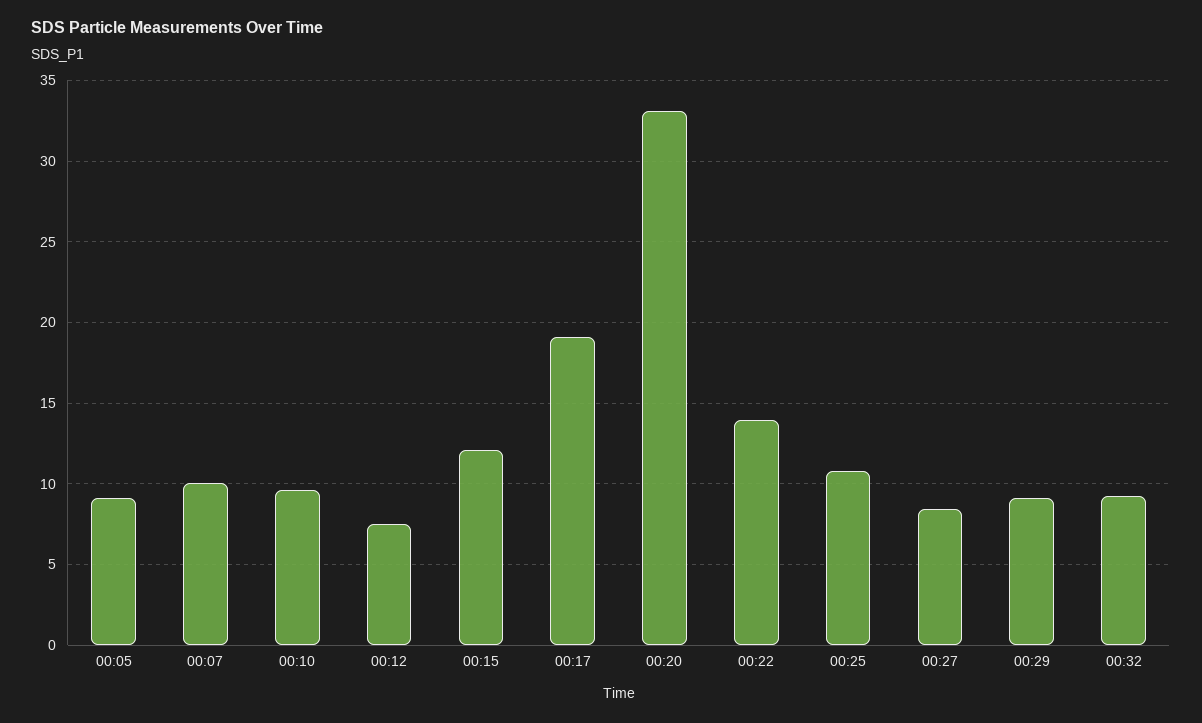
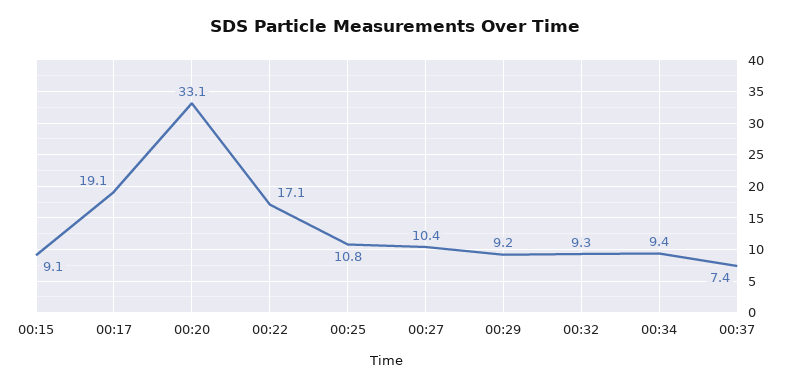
00:05: 9 -> none
00:07: 10 -> none
00:10: 9.5 -> none
00:12: 7.5 -> none
00:15: 12 -> 9.1
00:22: 14 -> 17.1
00:27: 8.5 -> 10.4
00:34: none -> 9.4
00:37: none -> 7.4

